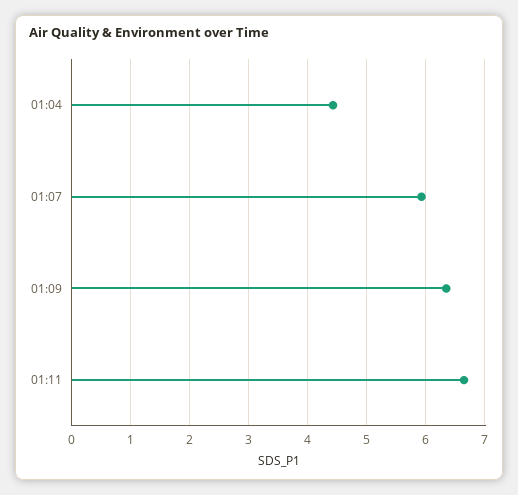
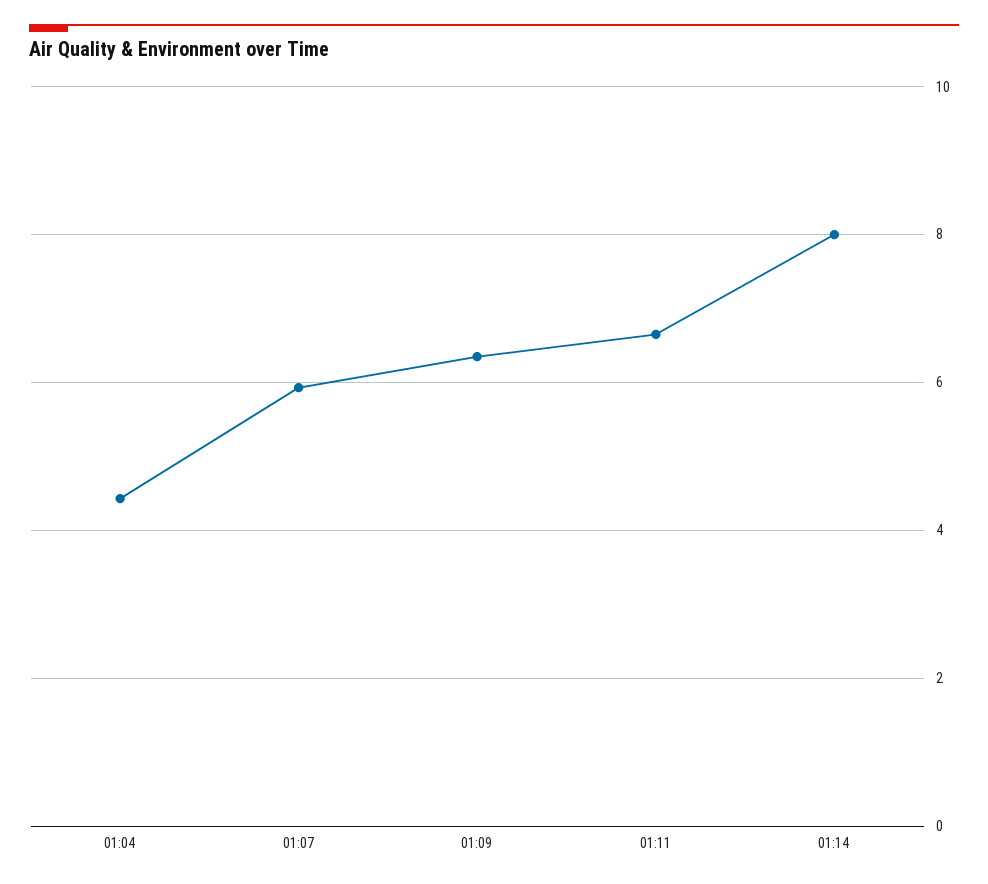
01:14: none -> 8

